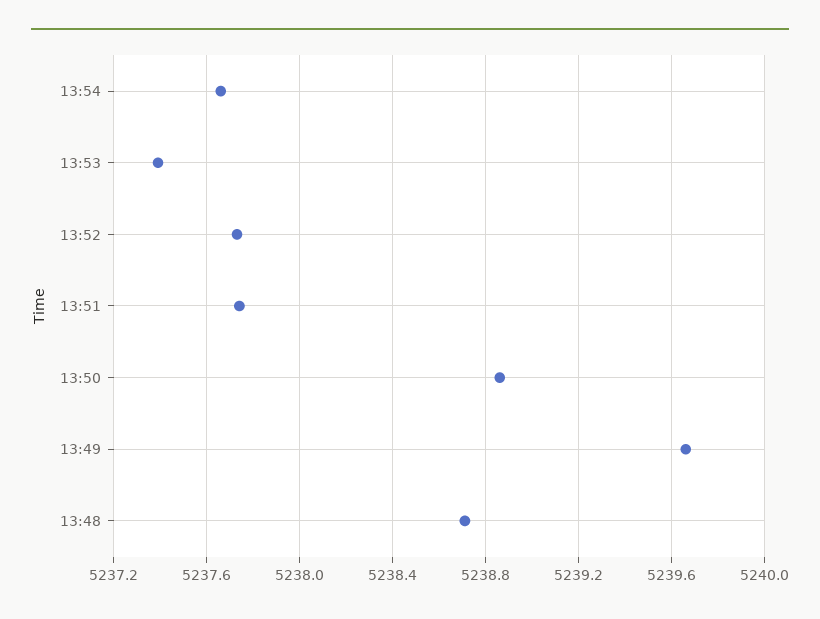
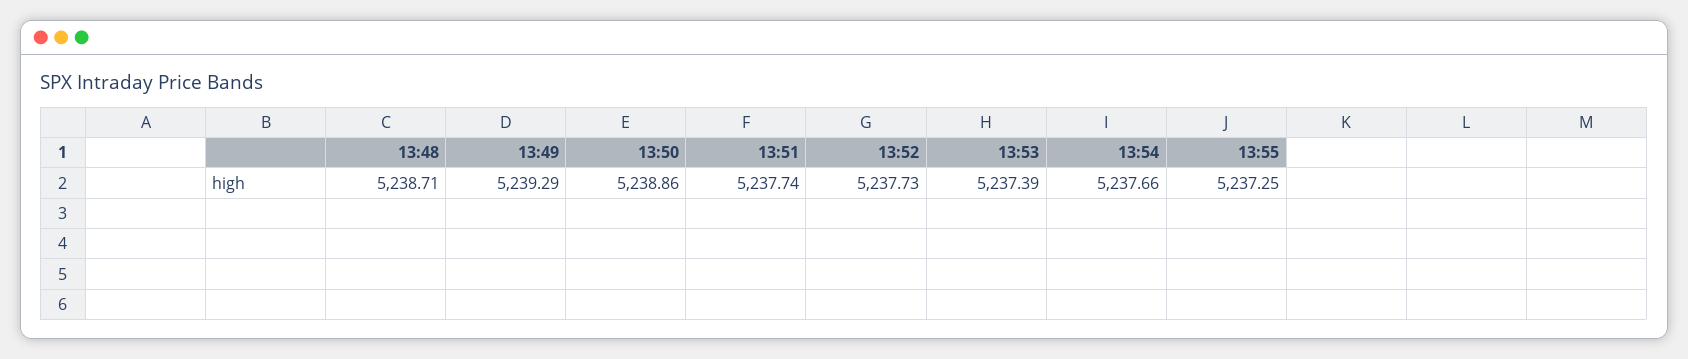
13:49: 5239.65 -> 5239.29
13:55: none -> 5237.25

